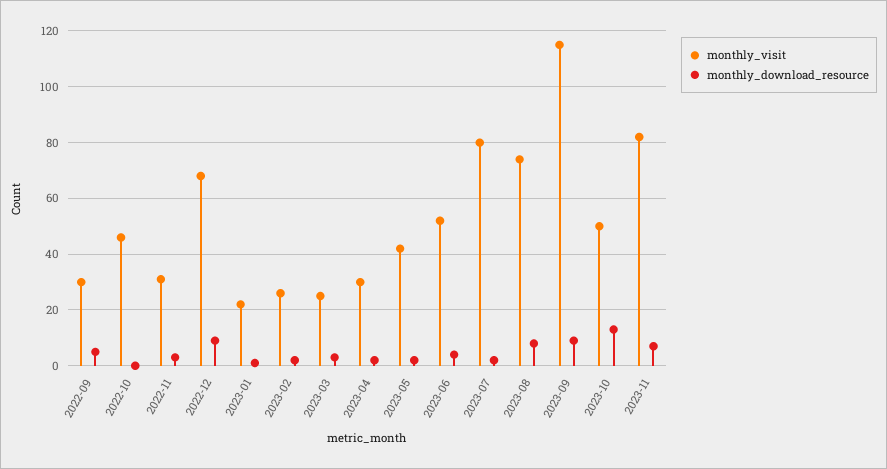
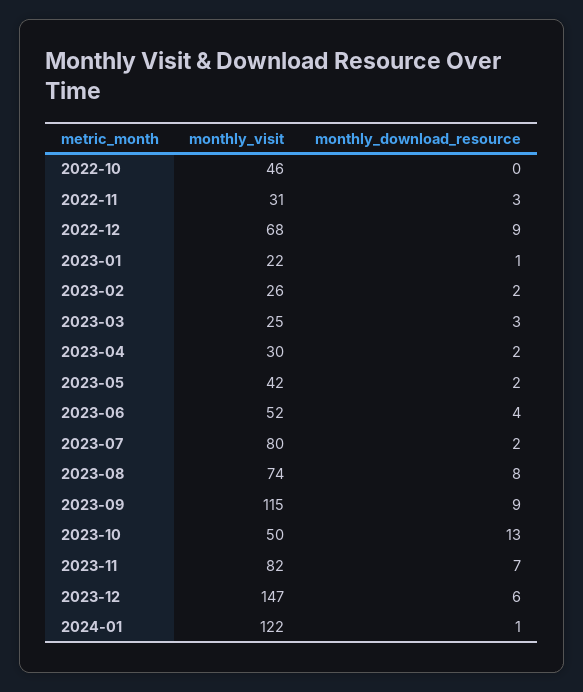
monthly_visit, 2022-09: 30 -> none
monthly_download_resource, 2022-09: 5 -> none
monthly_visit, 2023-12: none -> 147
monthly_download_resource, 2023-12: none -> 6
monthly_visit, 2024-01: none -> 122
monthly_download_resource, 2024-01: none -> 1

